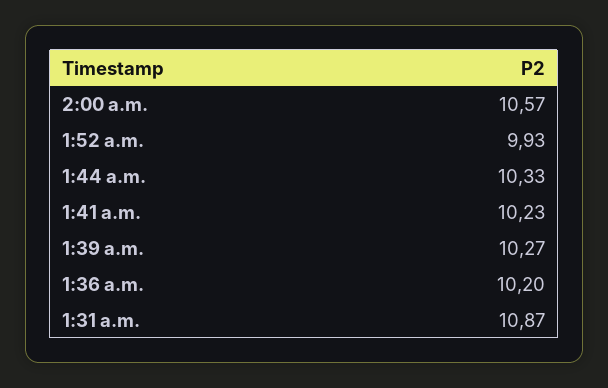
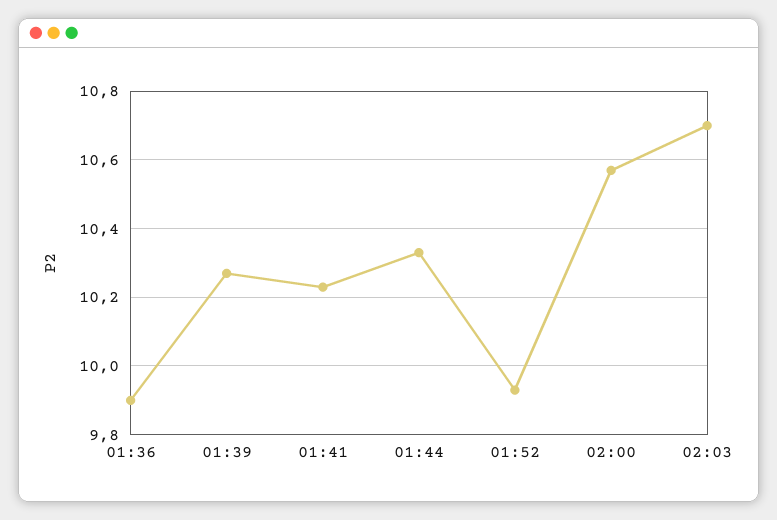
1:36 a.m.: 10.2 -> 9.9
1:31 a.m.: 10.87 -> none
02:03: none -> 10.7

